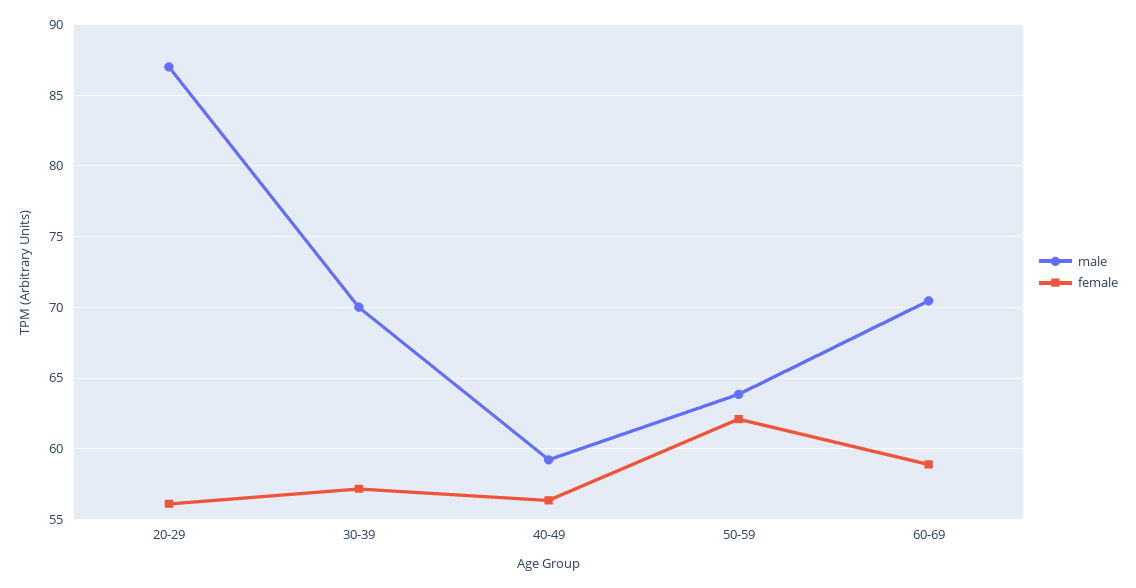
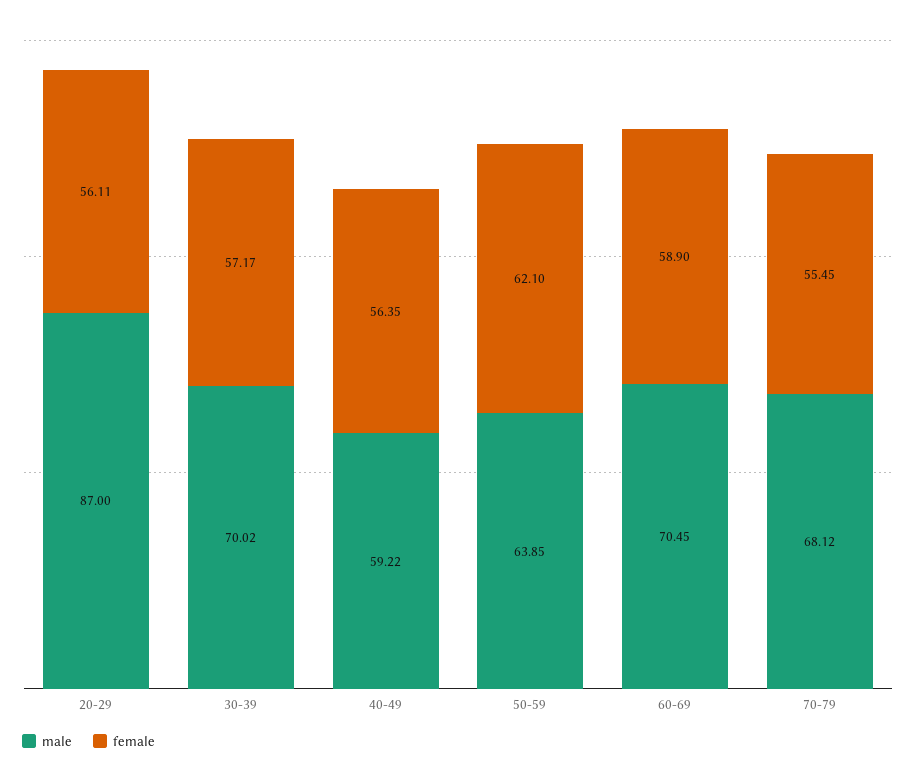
male, 70-79: none -> 68.12
female, 70-79: none -> 55.45

